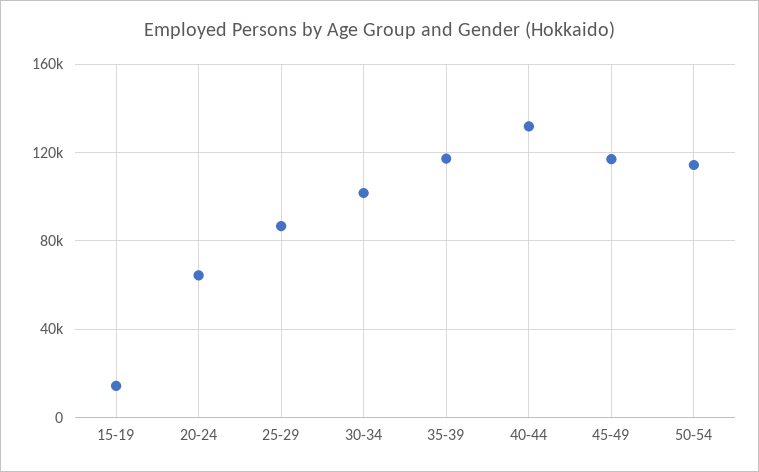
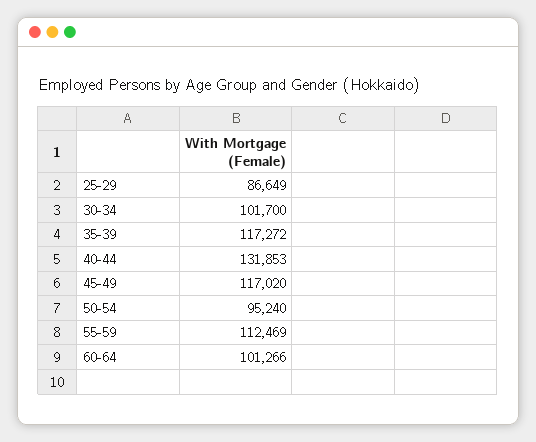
15-19: 15000 -> none
20-24: 65000 -> none
50-54: 115000 -> 95240
55-59: none -> 112469
60-64: none -> 101266

